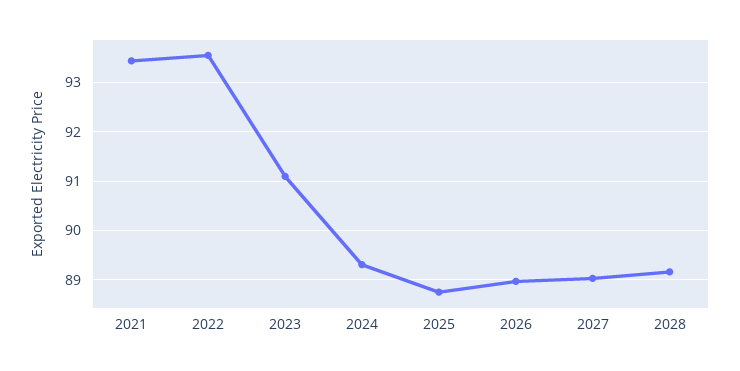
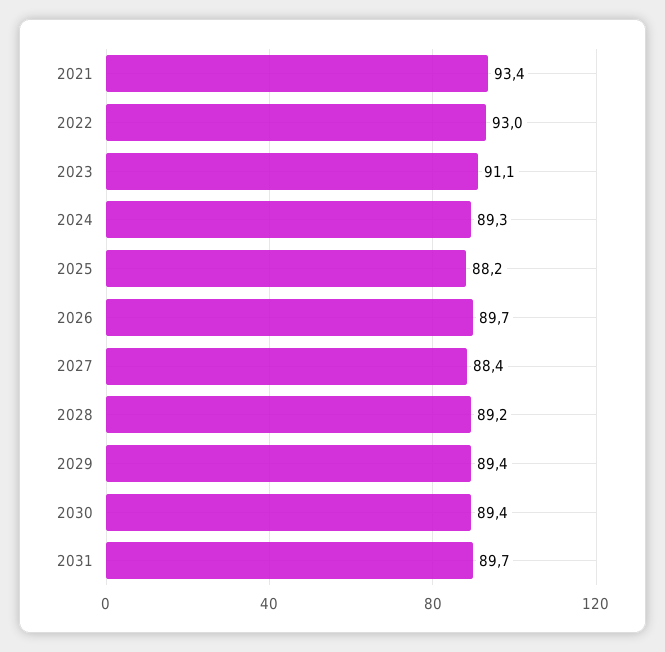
2022: 93.6 -> 93
2025: 88.8 -> 88.2
2026: 89 -> 89.7
2027: 89 -> 88.4
2029: none -> 89.4
2030: none -> 89.4
2031: none -> 89.7

